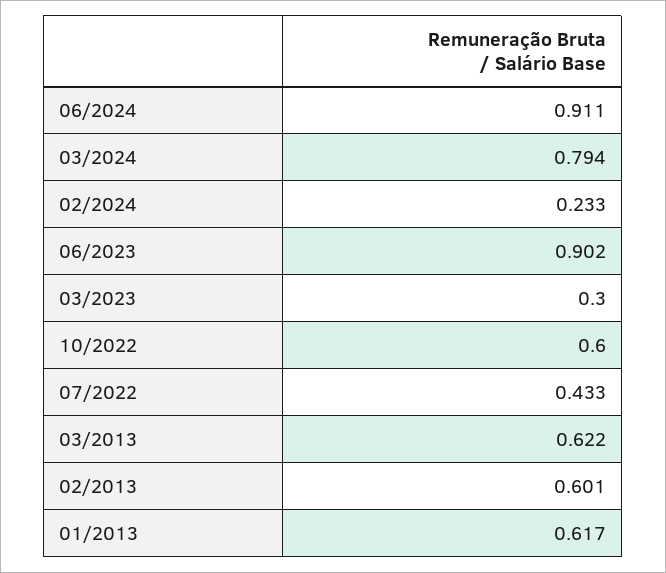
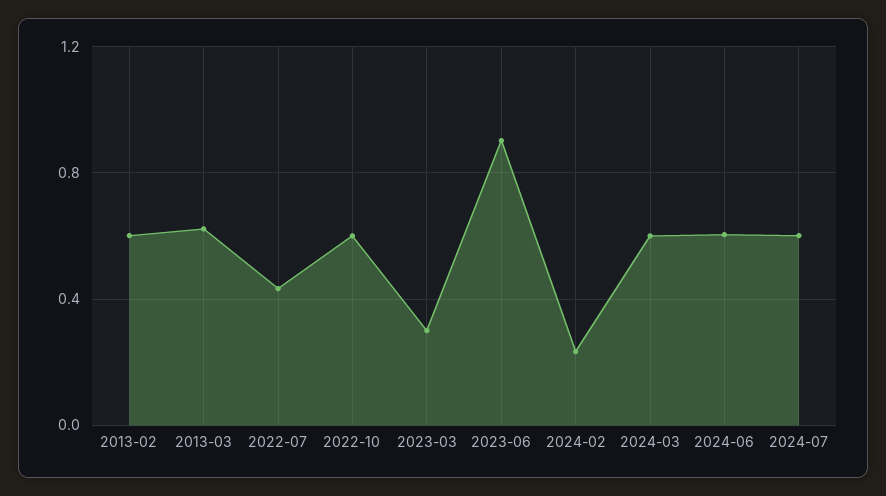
06/2024: 0.911 -> 0.6
03/2024: 0.794 -> 0.6
01/2013: 0.617 -> none
2024-07: none -> 0.6

